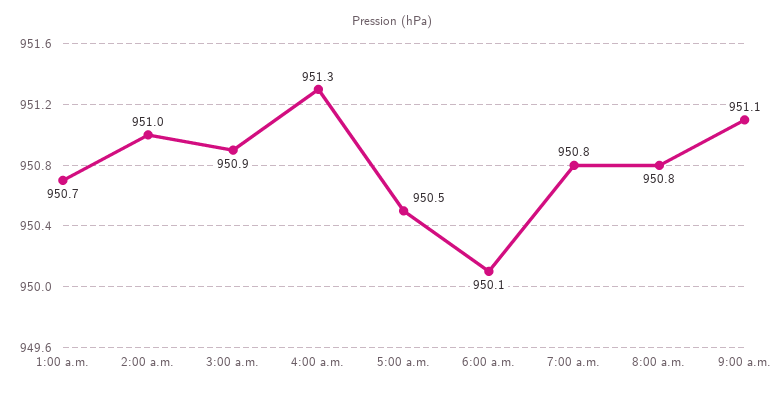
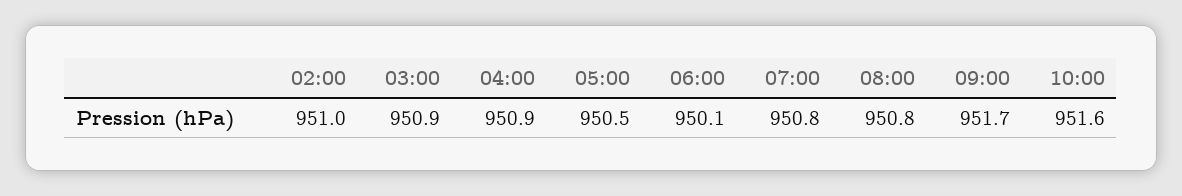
1:00 a.m.: 950.7 -> none
4:00 a.m.: 951.3 -> 950.9
9:00 a.m.: 951.1 -> 951.7
10:00: none -> 951.6

